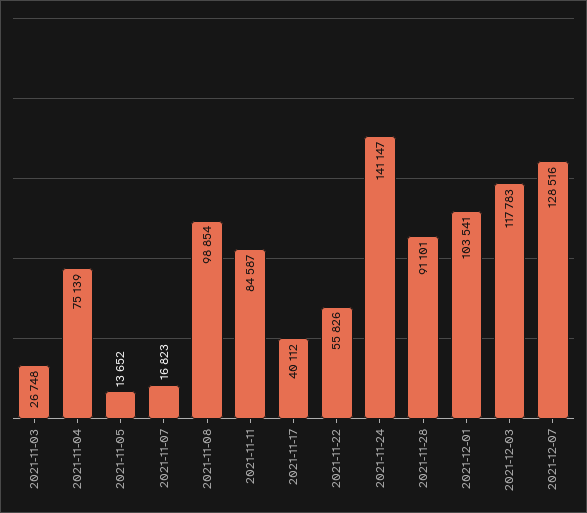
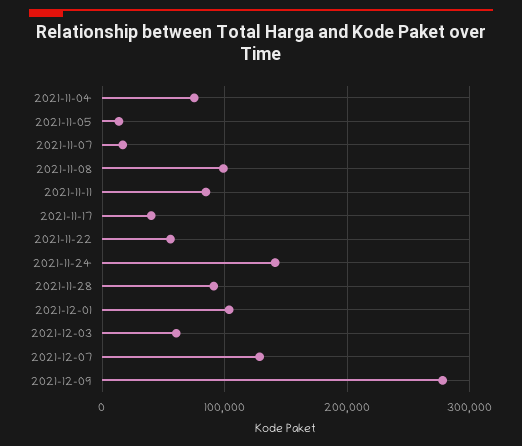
2021-11-03: 26748 -> none
2021-12-03: 117783 -> 60000
2021-12-09: none -> 280000

